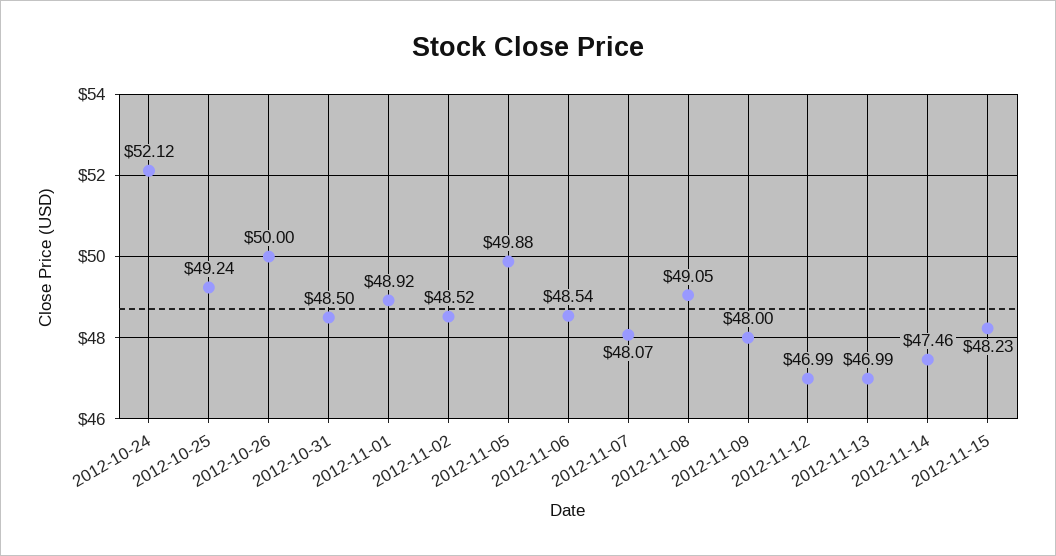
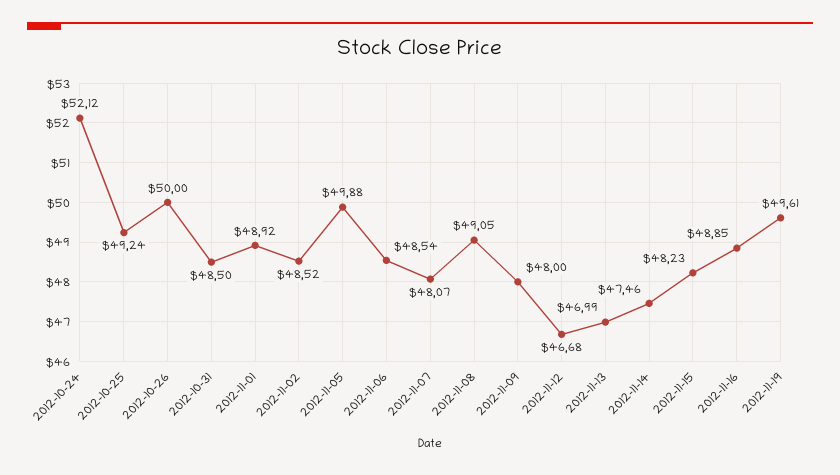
2012-11-12: 46.99 -> 46.68
2012-11-16: none -> 48.85
2012-11-19: none -> 49.61

